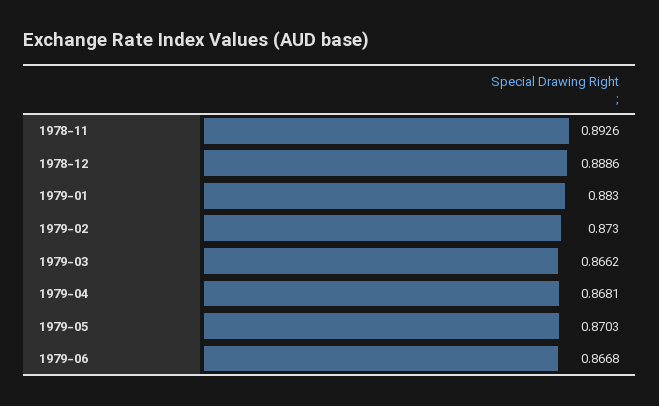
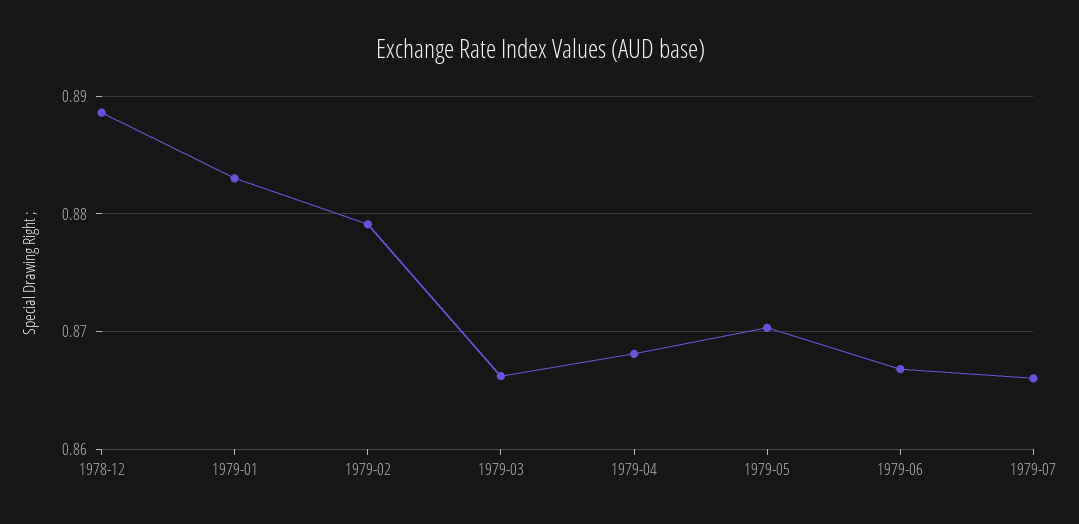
1978-11: 0.8926 -> none
1979-02: 0.873 -> 0.879
1979-07: none -> 0.866

